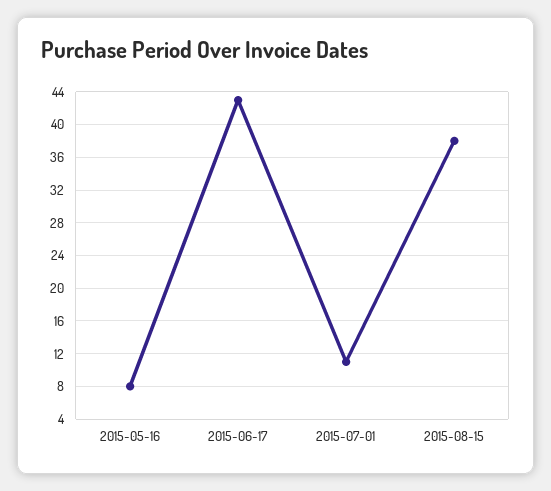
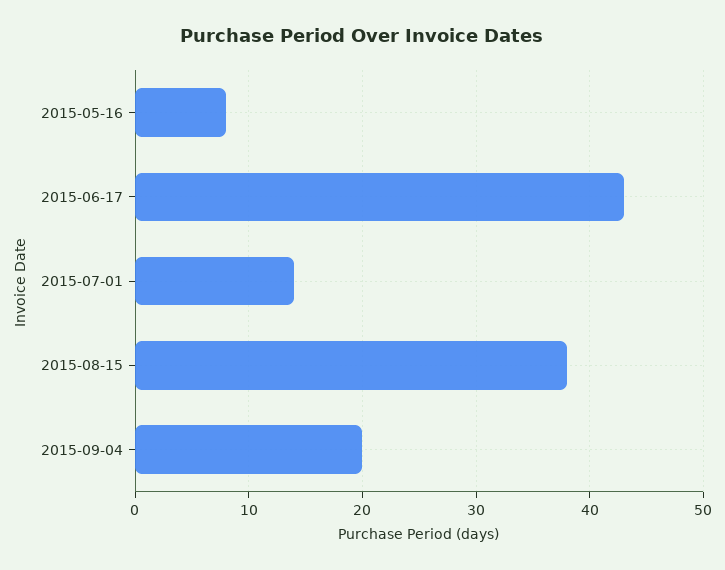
2015-07-01: 11 -> 14
2015-09-04: none -> 20

